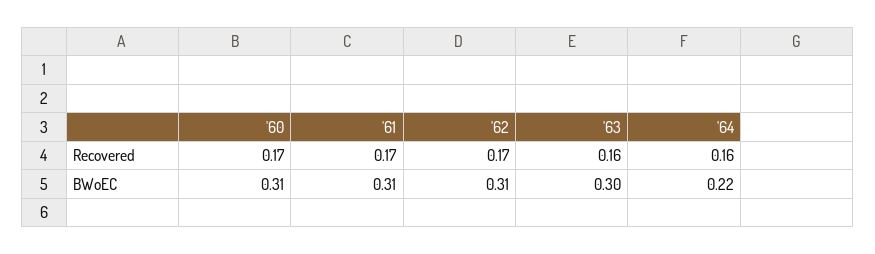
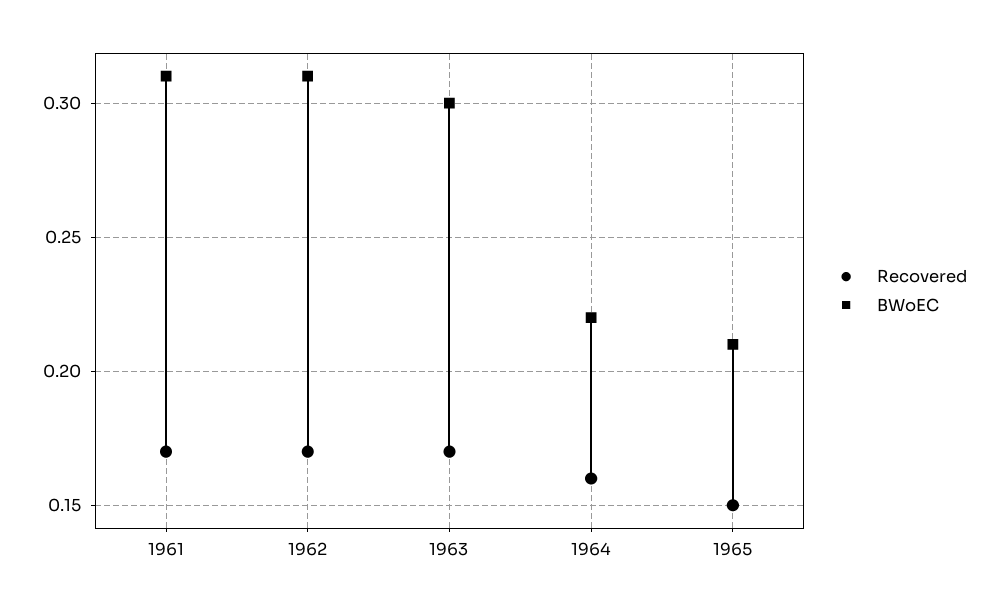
Recovered, '60: 0.17 -> none
Recovered, '63: 0.16 -> 0.17
BWoEC, '60: 0.31 -> none
Recovered, 1965: none -> 0.15
BWoEC, 1965: none -> 0.21

